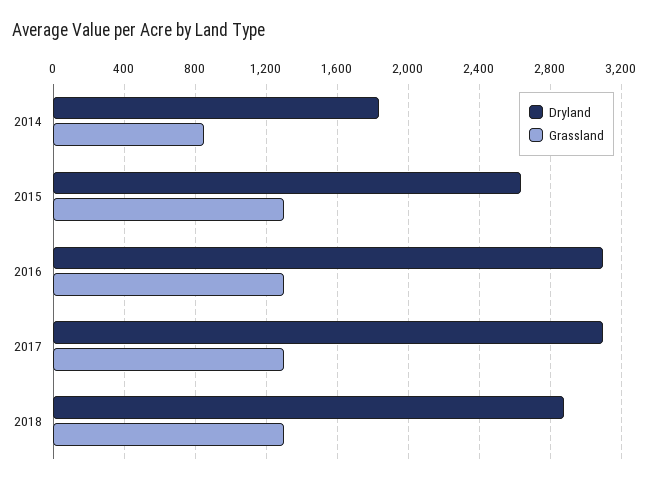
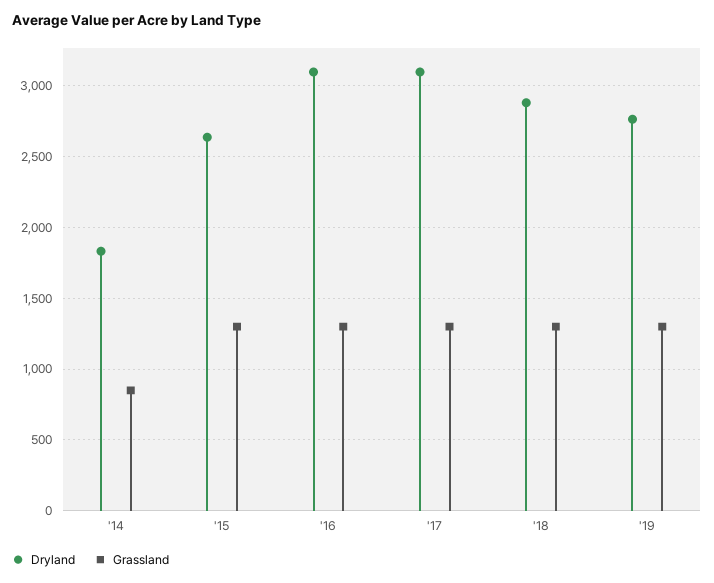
Dryland, '19: none -> 2750
Grassland, '19: none -> 1300

